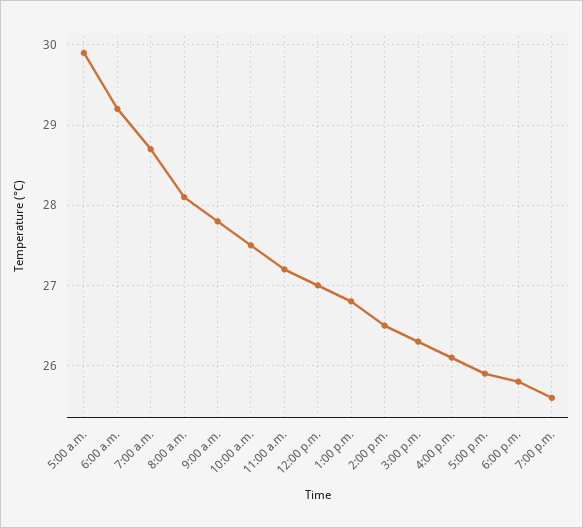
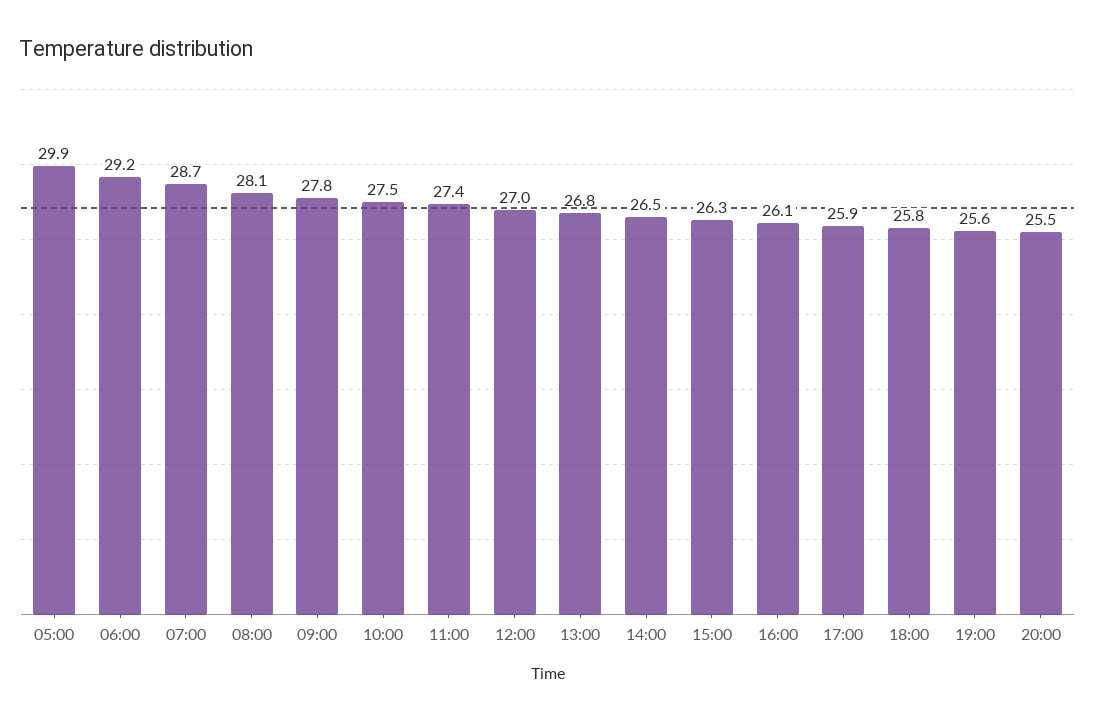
11:00 a.m.: 27.2 -> 27.4
20:00: none -> 25.5

